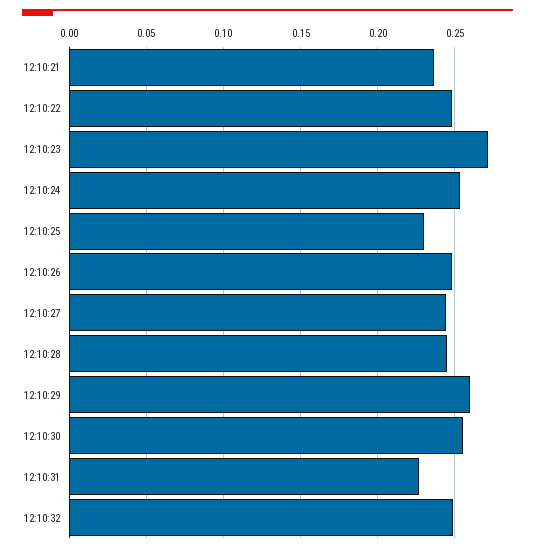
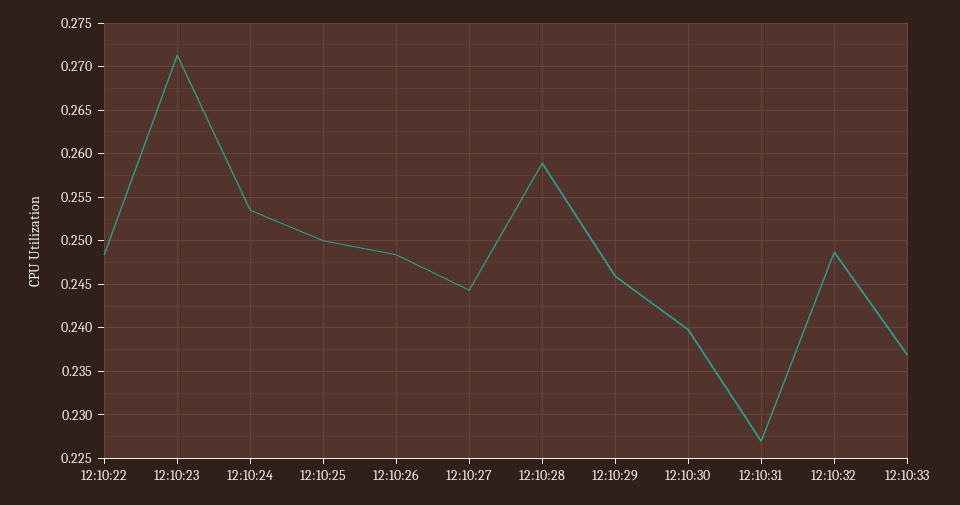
12:10:21: 0.235 -> none
12:10:25: 0.23 -> 0.25
12:10:28: 0.245 -> 0.259
12:10:29: 0.26 -> 0.246
12:10:30: 0.255 -> 0.24
12:10:33: none -> 0.237

